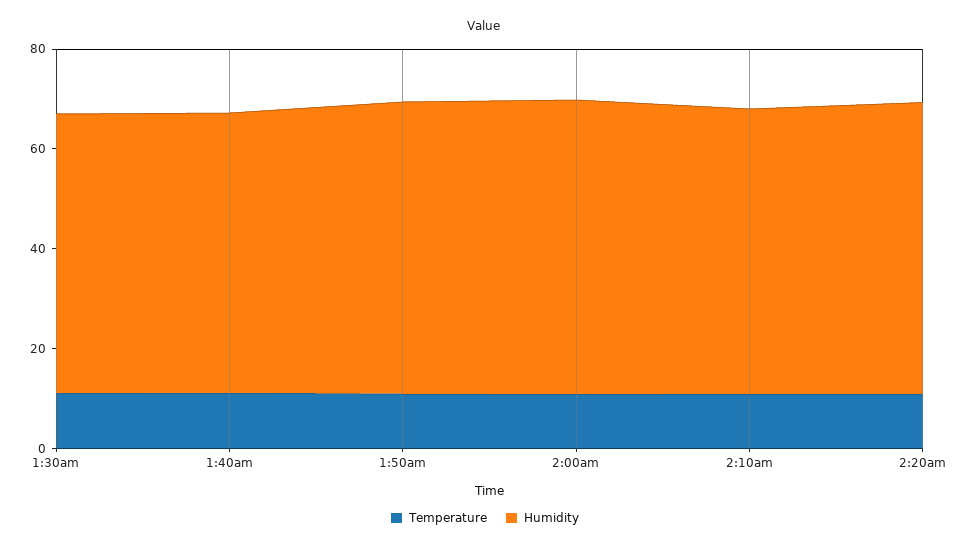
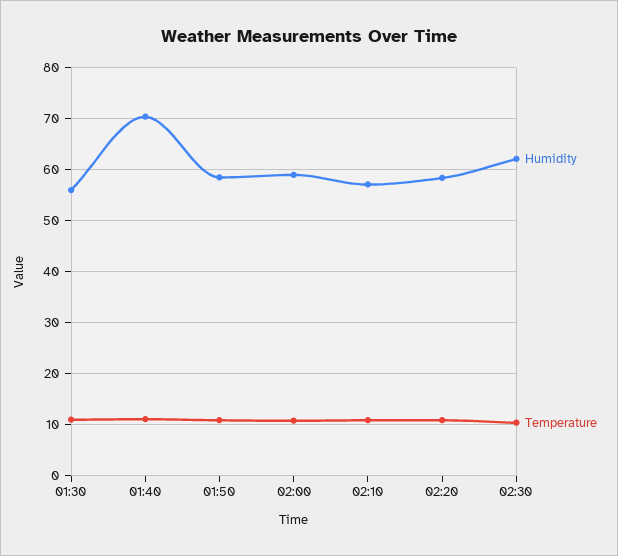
Humidity, 1:40am: 55 -> 70
Humidity, 02:30: none -> 62
Temperature, 02:30: none -> 10

